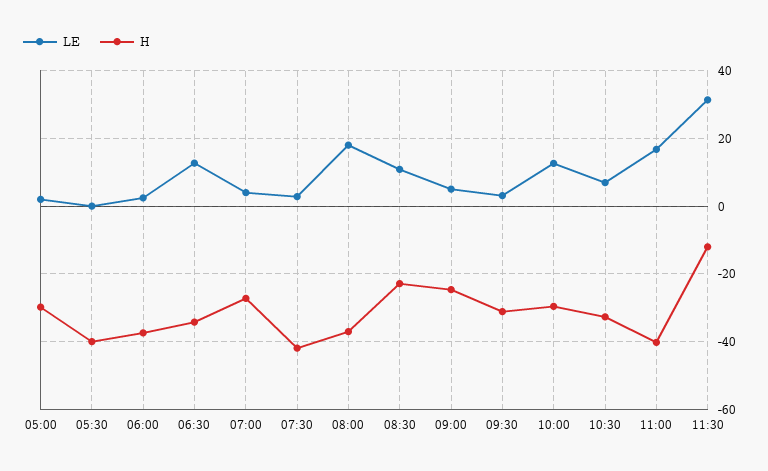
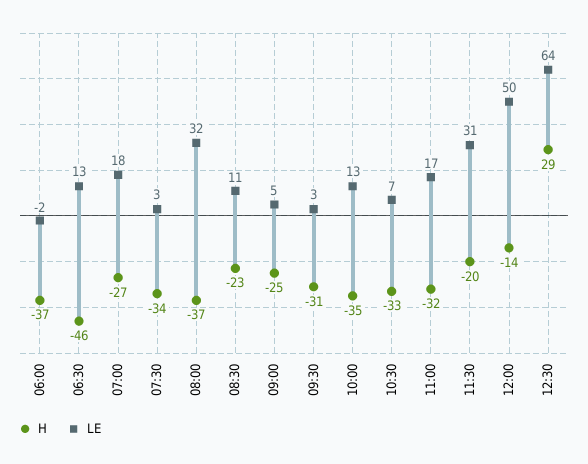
LE, 05:00: 2 -> none
H, 05:00: -30 -> none
LE, 05:30: 0 -> none
H, 05:30: -40 -> none
LE, 06:00: 2 -> -2
H, 06:30: -34 -> -46
LE, 07:00: 4 -> 18
H, 07:30: -42 -> -34
LE, 08:00: 18 -> 32
H, 10:00: -30 -> -35
H, 11:00: -40 -> -32
H, 11:30: -12 -> -20
H, 12:00: none -> -14
LE, 12:00: none -> 50
H, 12:30: none -> 29
LE, 12:30: none -> 64

